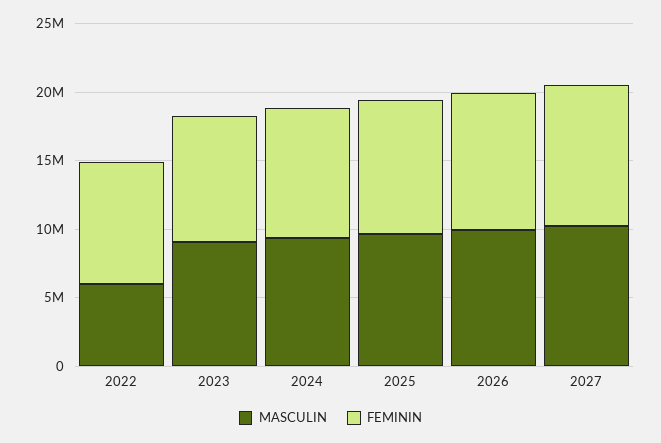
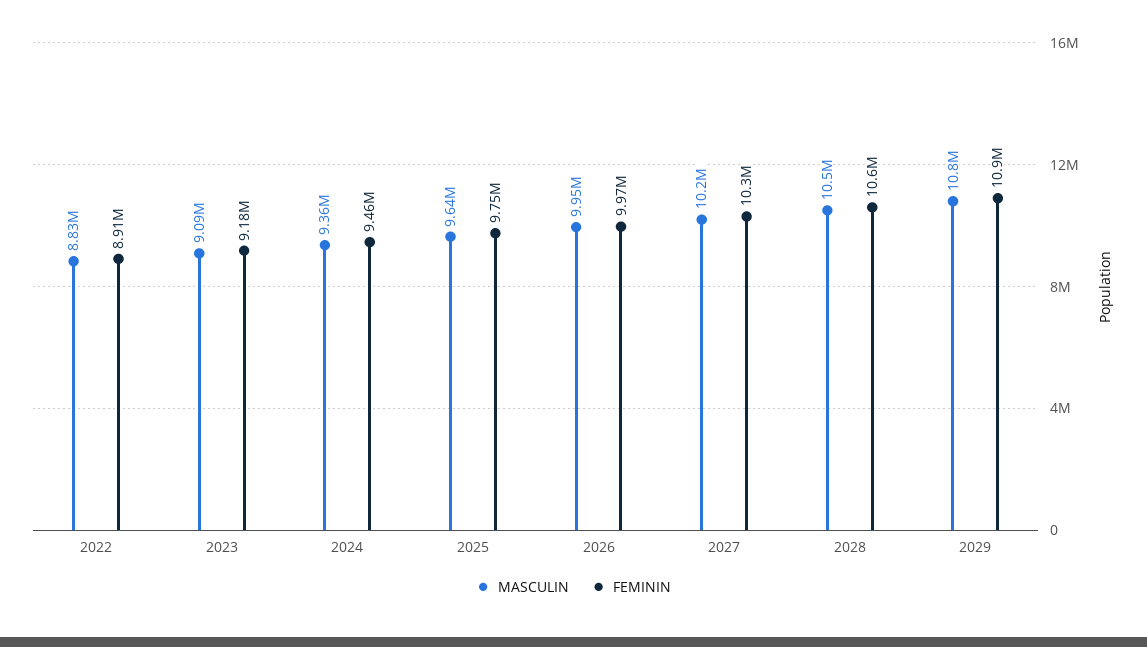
MASCULIN, 2022: 6000000 -> 8830000
MASCULIN, 2028: none -> 10500000
FEMININ, 2028: none -> 10600000
MASCULIN, 2029: none -> 10800000
FEMININ, 2029: none -> 10900000

